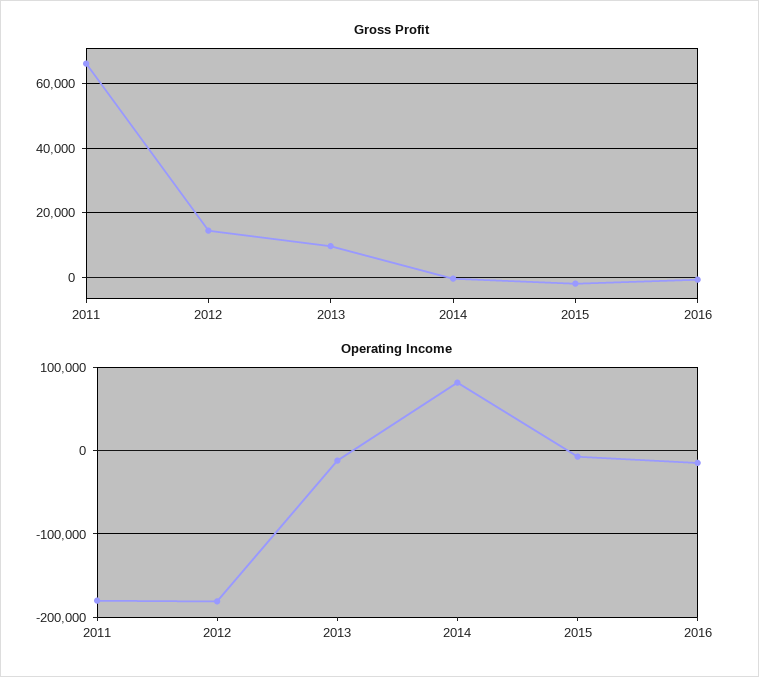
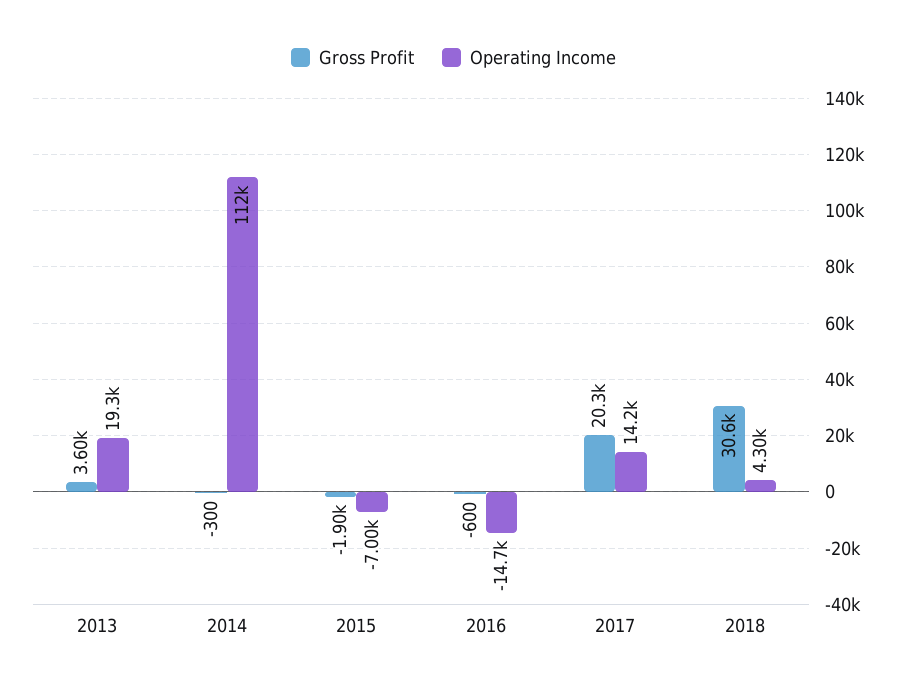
Gross Profit, 2011: 66000 -> none
Gross Profit, 2012: 14000 -> none
Gross Profit, 2013: 10000 -> 3600
Operating Income, 2011: -180000 -> none
Operating Income, 2012: -180000 -> none
Operating Income, 2013: -10000 -> 19300
Operating Income, 2014: 80000 -> 112000
Gross Profit, 2017: none -> 20300
Operating Income, 2017: none -> 14200
Gross Profit, 2018: none -> 30600
Operating Income, 2018: none -> 4300

